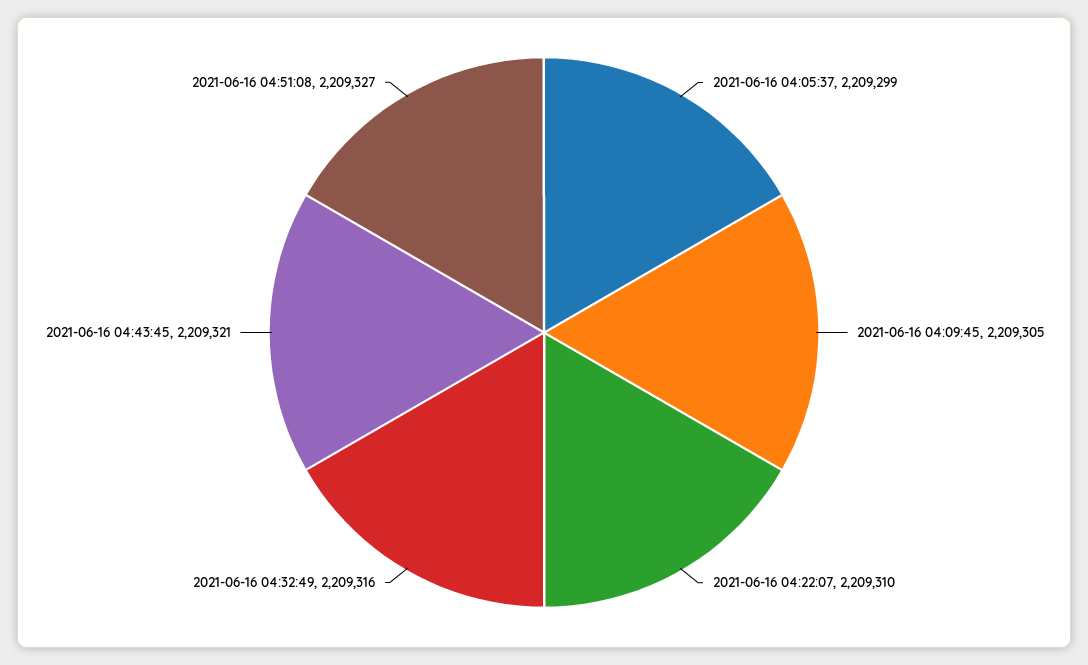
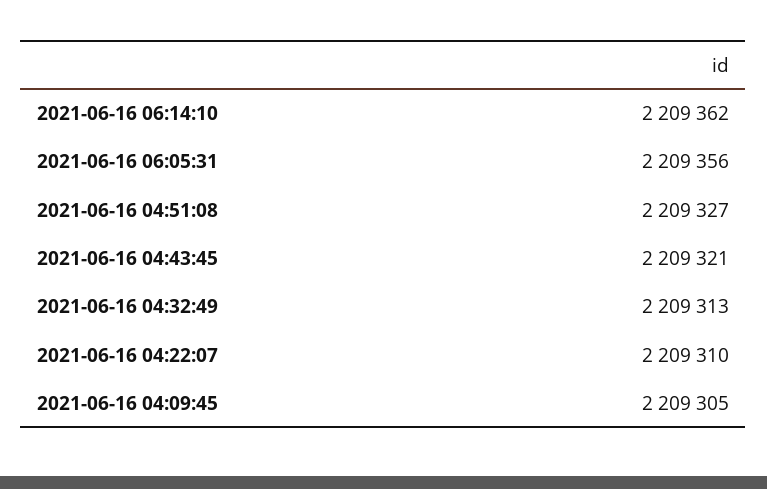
2021-06-16 04:05:37: 2209299 -> none
2021-06-16 04:32:49: 2209316 -> 2209313
2021-06-16 06:14:10: none -> 2209362
2021-06-16 06:05:31: none -> 2209356

